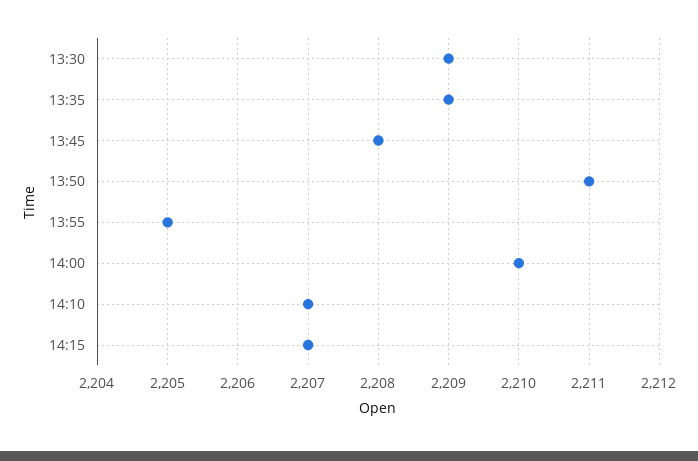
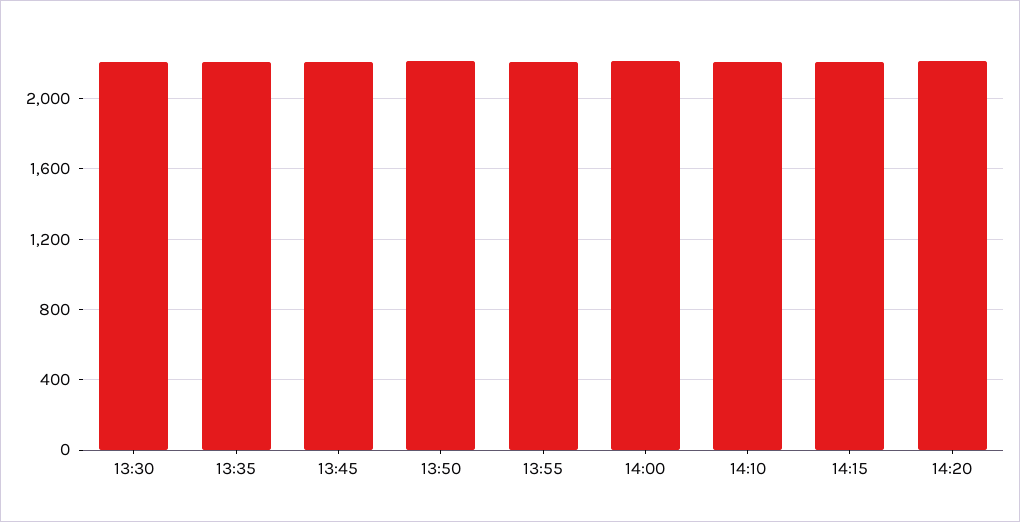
14:20: none -> 2200

